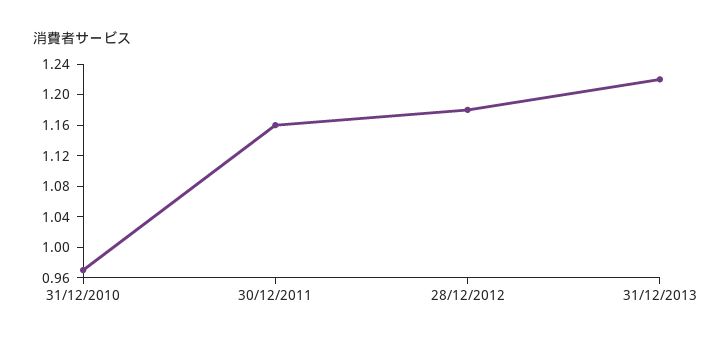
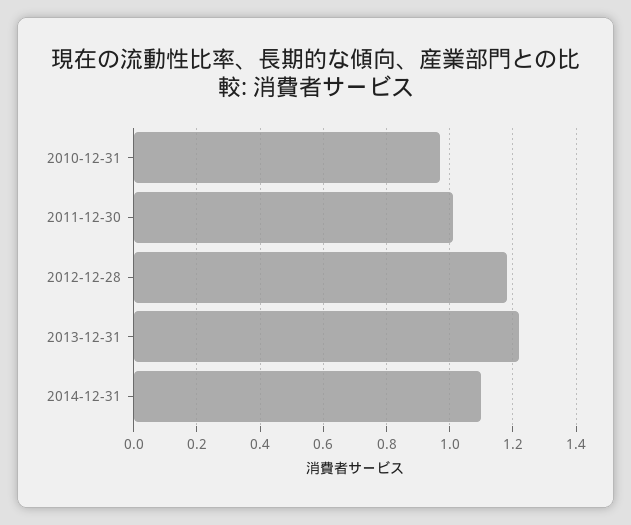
30/12/2011: 1.16 -> 1
2014-12-31: none -> 1.1

